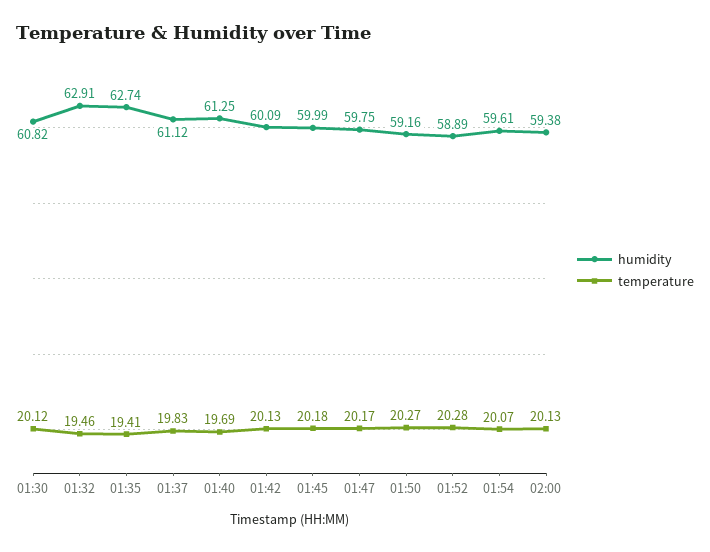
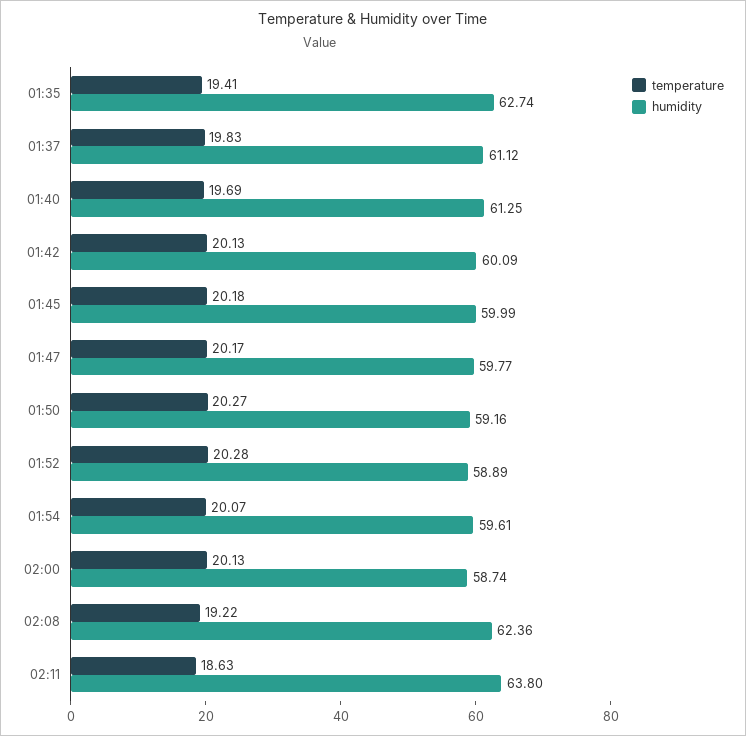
humidity, 01:30: 60.82 -> none
temperature, 01:30: 20.12 -> none
humidity, 01:32: 62.91 -> none
temperature, 01:32: 19.46 -> none
humidity, 01:47: 59.75 -> 59.77
humidity, 02:00: 59.38 -> 58.74
temperature, 02:08: none -> 19.22
humidity, 02:08: none -> 62.36
temperature, 02:11: none -> 18.63
humidity, 02:11: none -> 63.8

